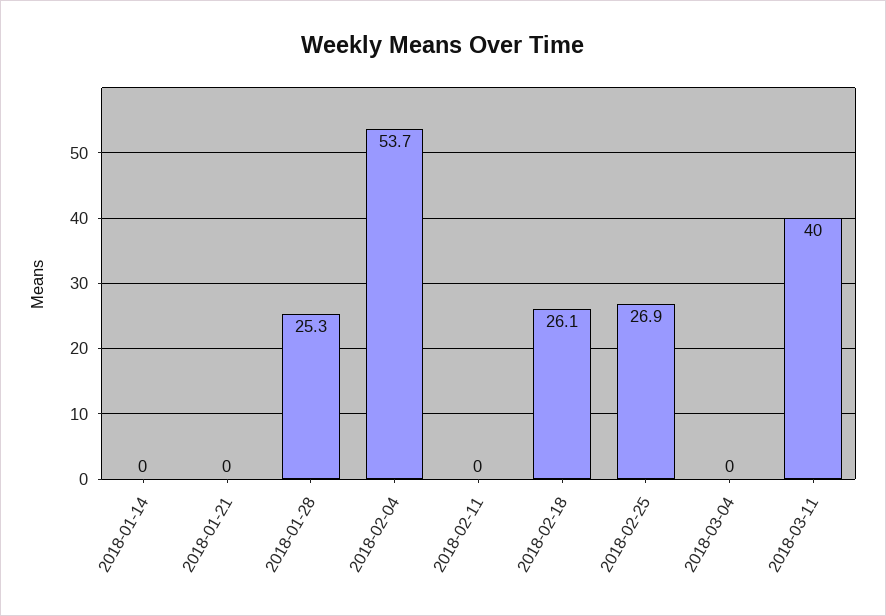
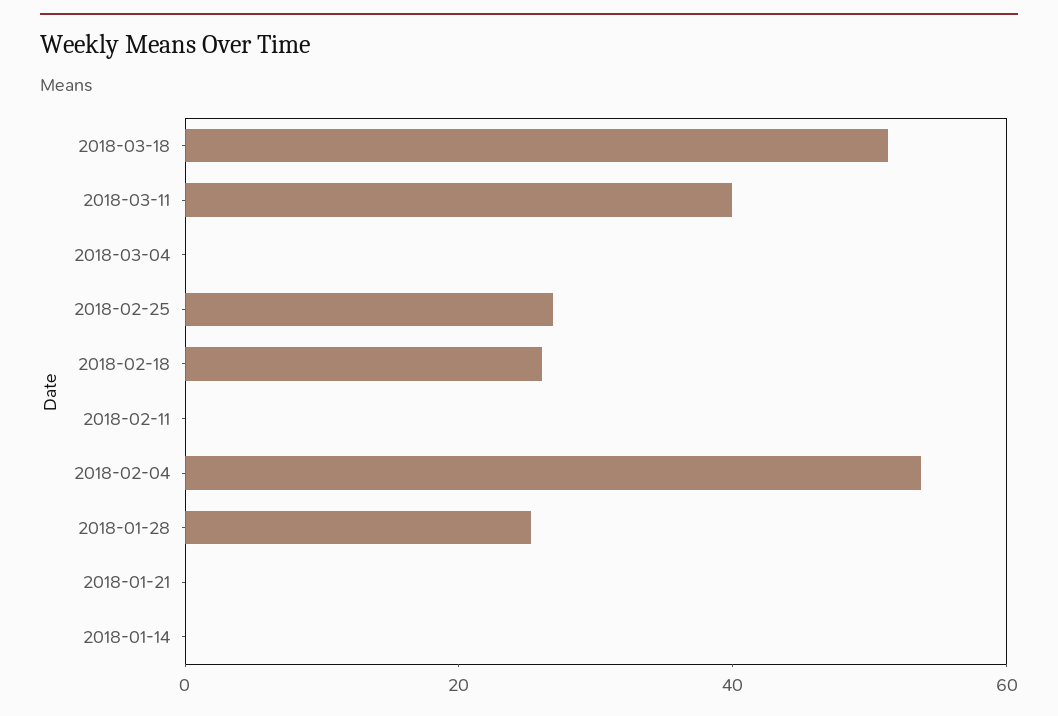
2018-03-18: none -> 50

